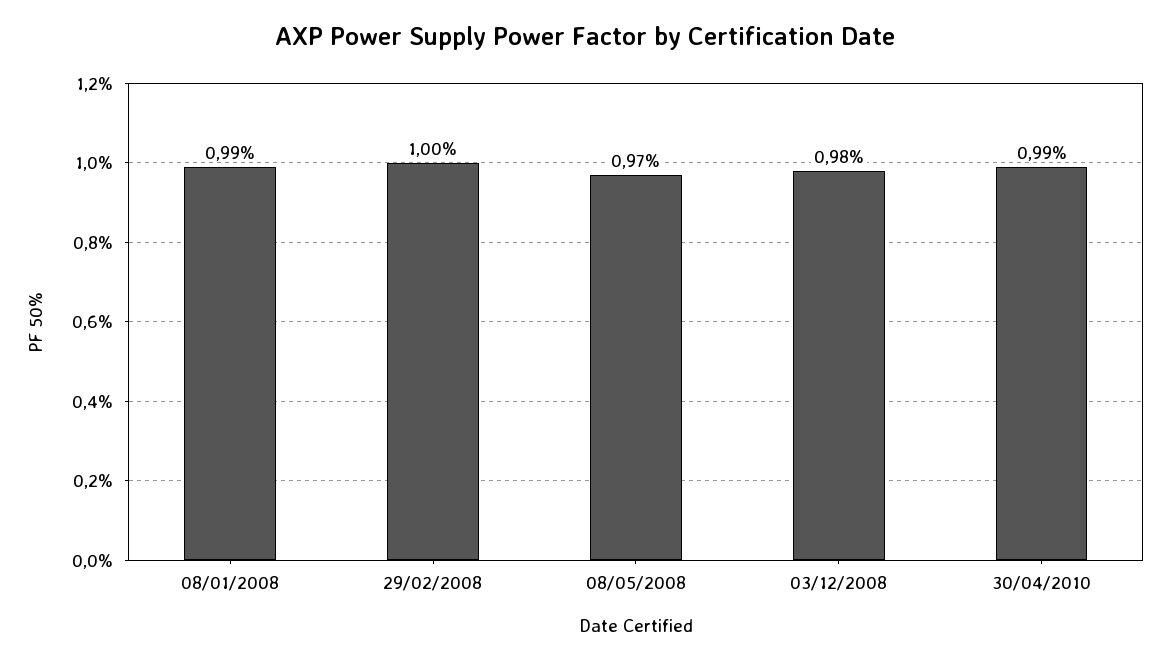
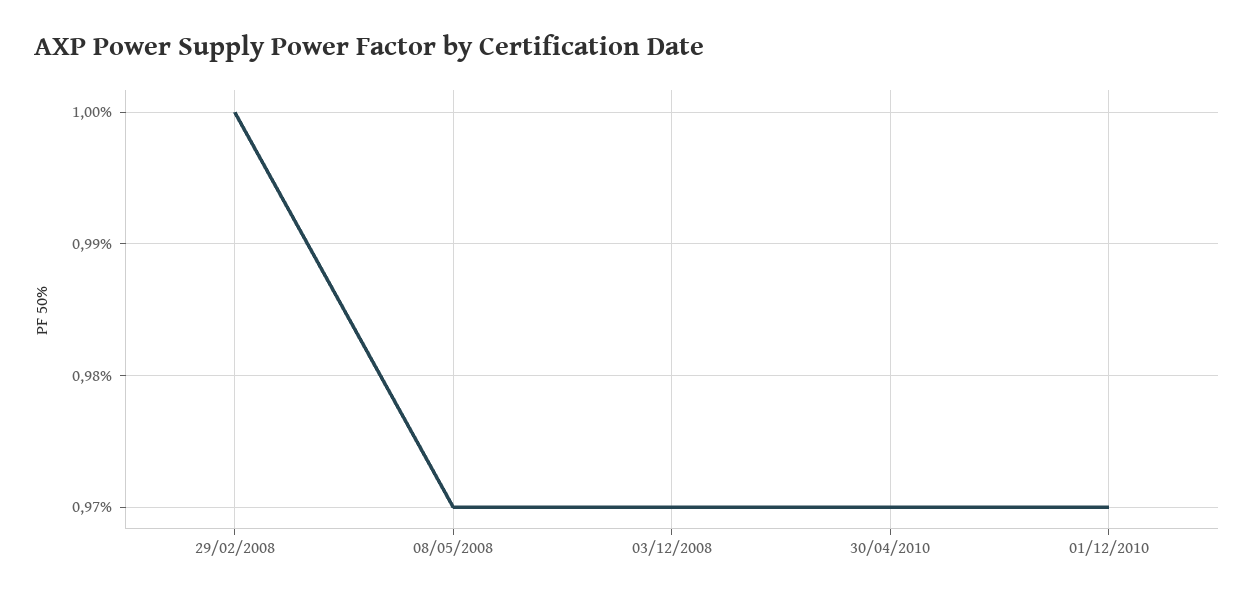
08/01/2008: 0.99 -> none
03/12/2008: 0.98 -> 0.97
30/04/2010: 0.99 -> 0.97
01/12/2010: none -> 0.97

